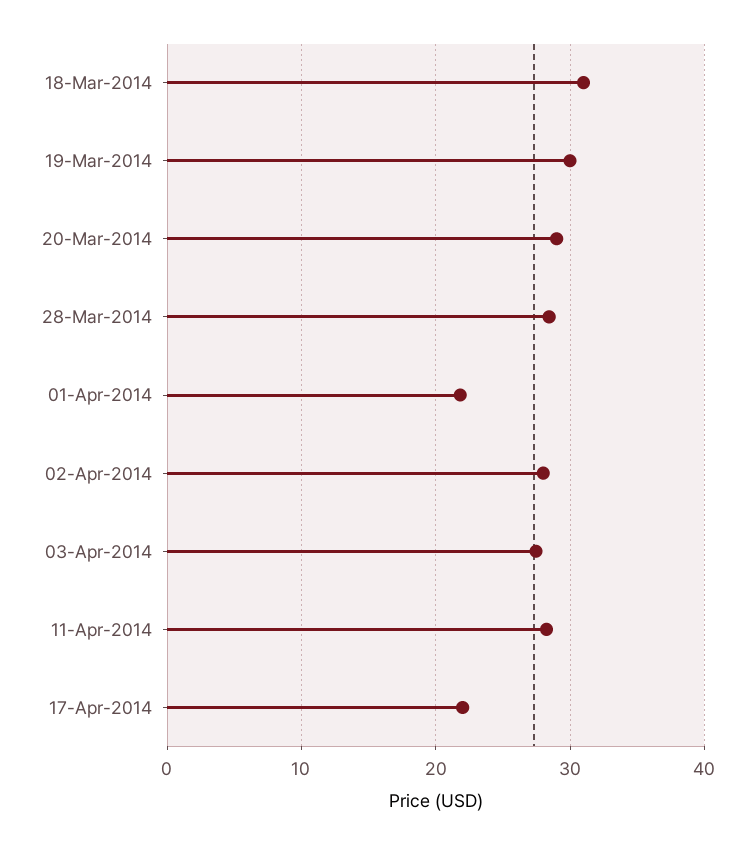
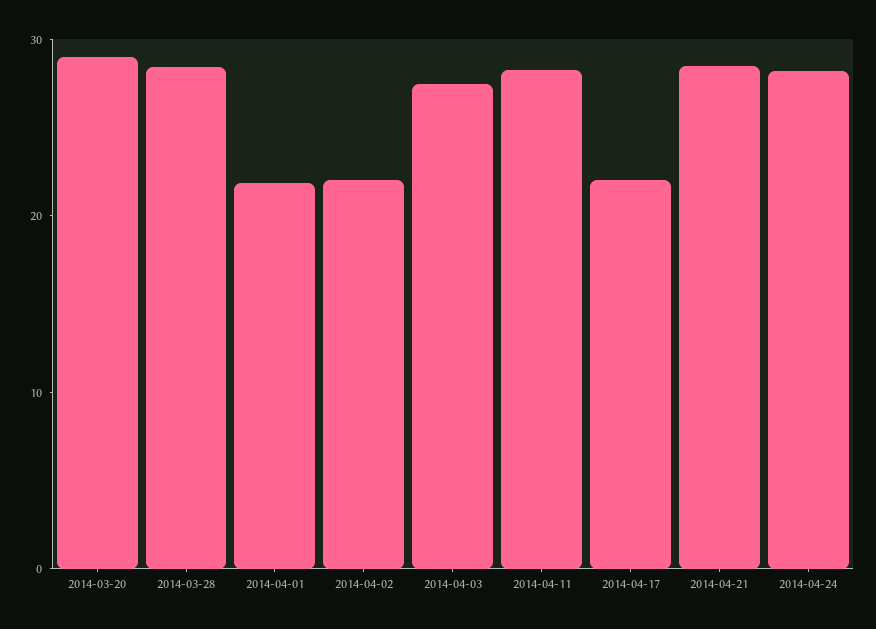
18-Mar-2014: 31 -> none
19-Mar-2014: 30 -> none
02-Apr-2014: 28 -> 22
2014-04-21: none -> 28
2014-04-24: none -> 28

